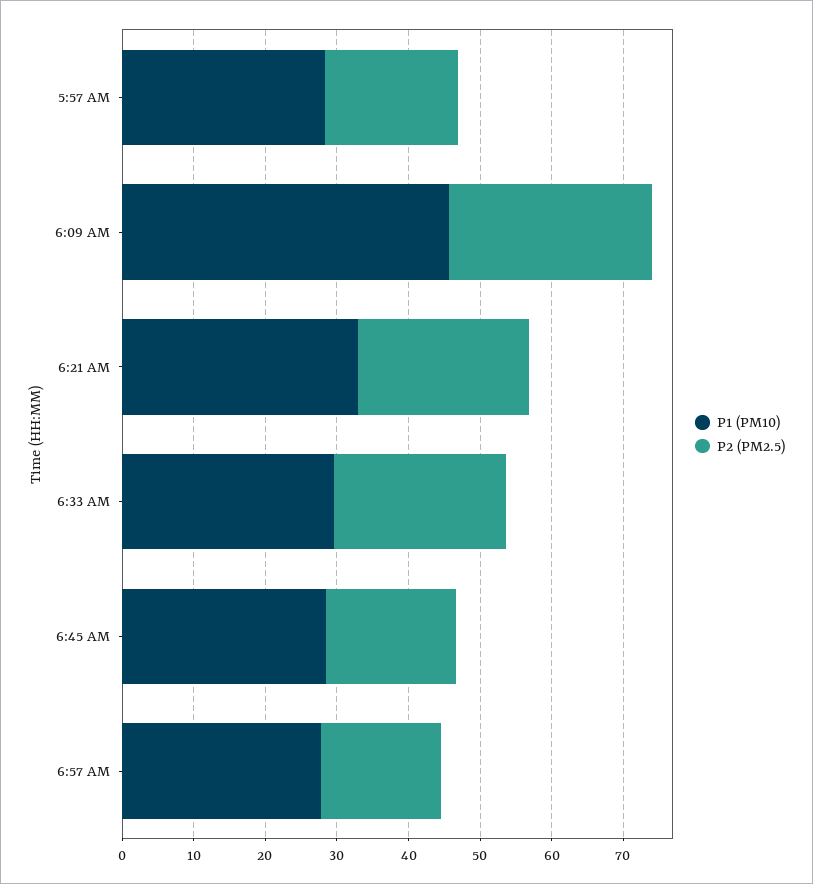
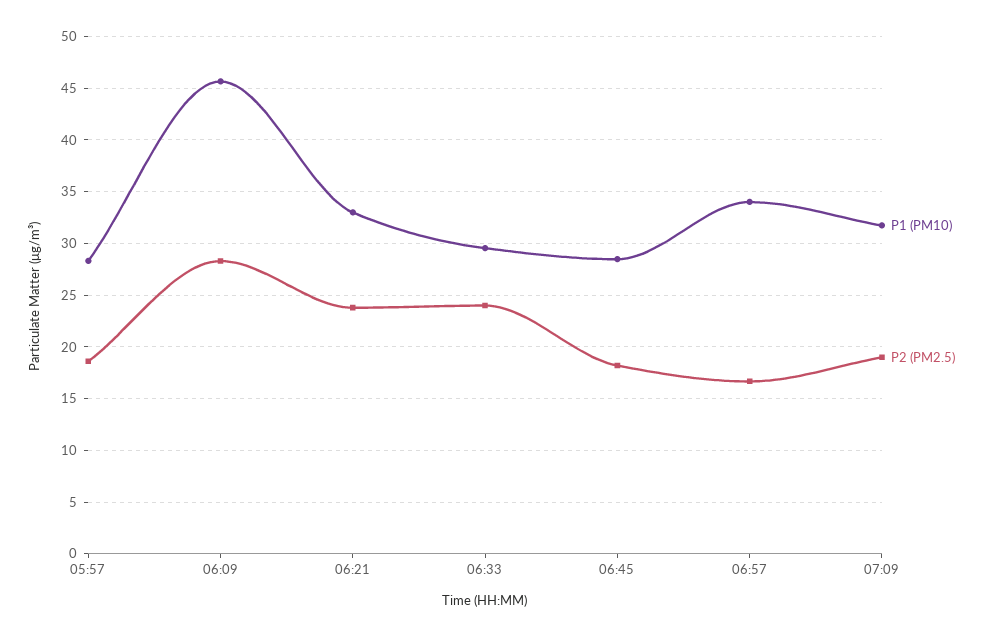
P1 (PM10), 6:57 AM: 28 -> 34
P1 (PM10), 07:09: none -> 32
P2 (PM2.5), 07:09: none -> 19

